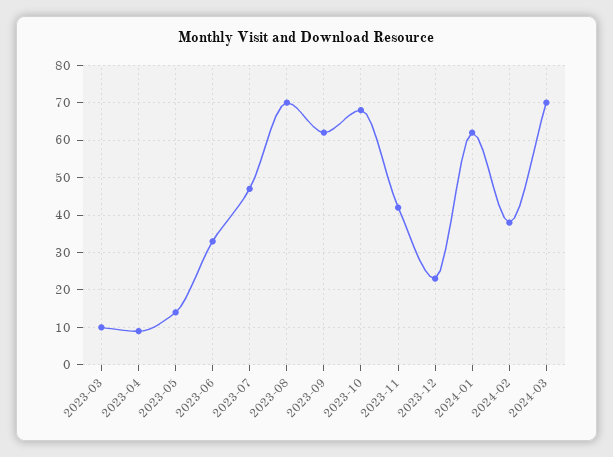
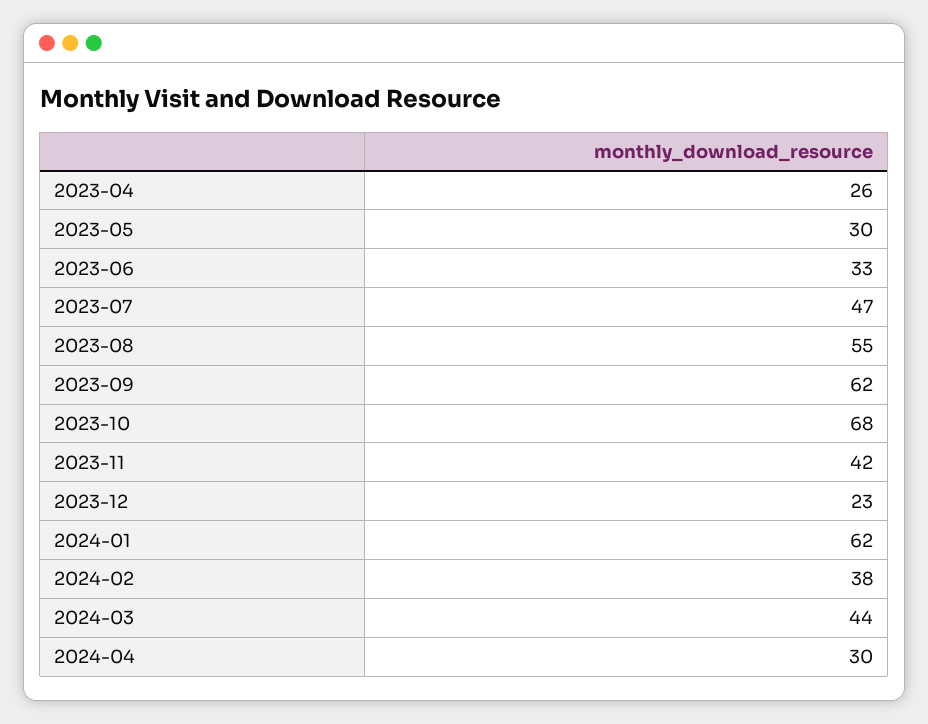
2023-03: 10 -> none
2023-04: 10 -> 26
2023-05: 15 -> 30
2023-08: 70 -> 55
2024-03: 70 -> 44
2024-04: none -> 30

